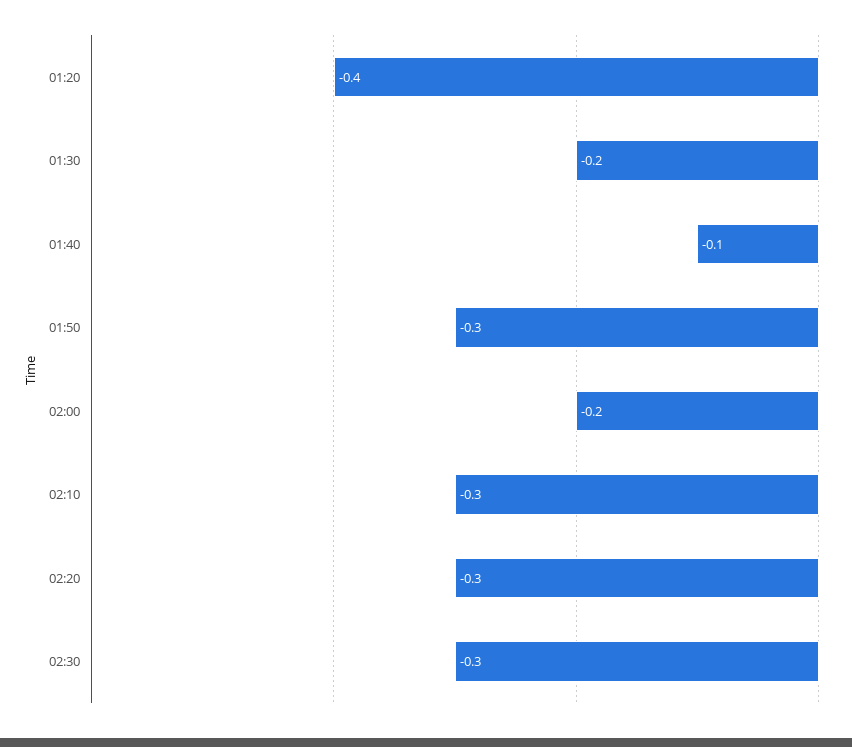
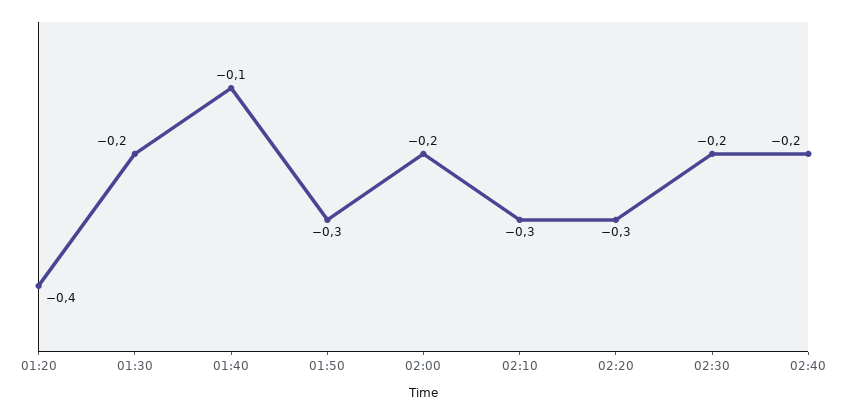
02:30: -0.3 -> -0.2
02:40: none -> -0.2

